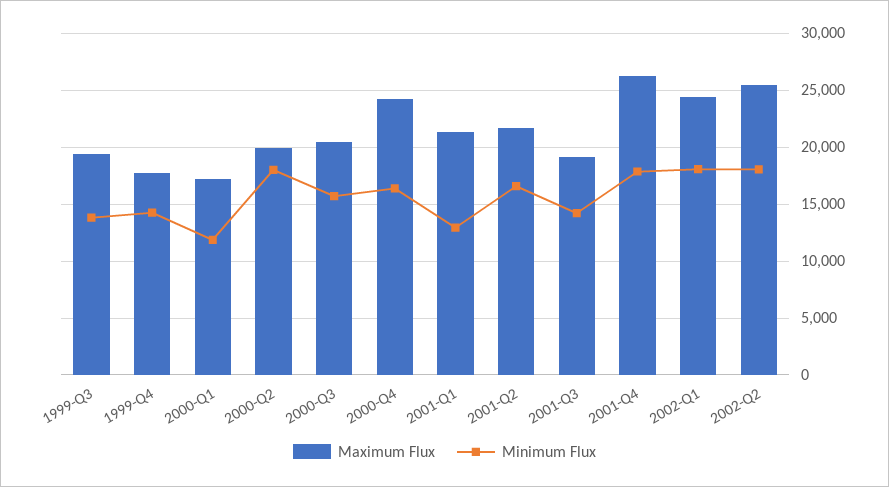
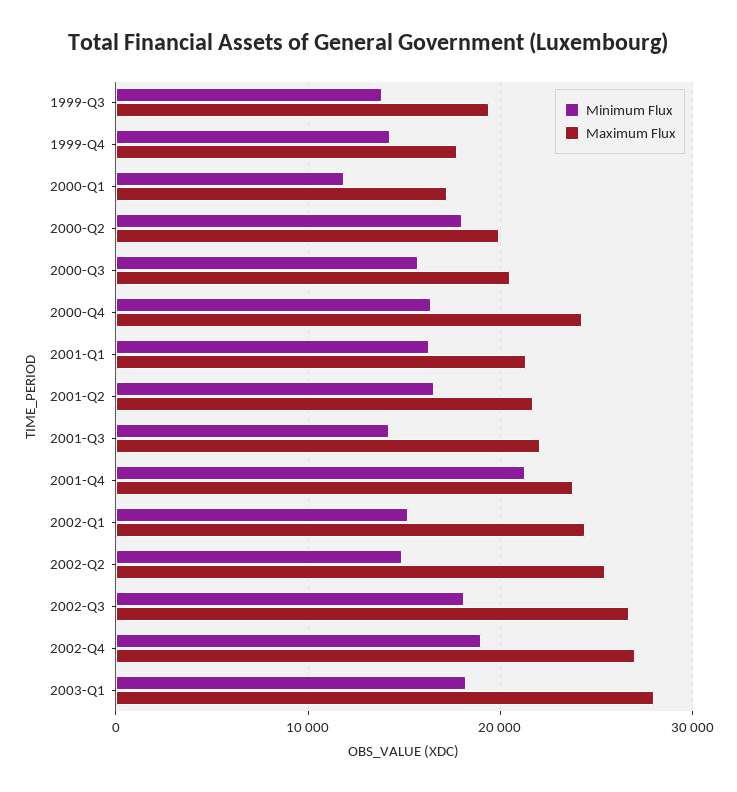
Minimum Flux, 2001-Q1: 13000 -> 16000
Maximum Flux, 2001-Q3: 19000 -> 22000
Maximum Flux, 2001-Q4: 26000 -> 24000
Minimum Flux, 2001-Q4: 18000 -> 21000
Minimum Flux, 2002-Q1: 18000 -> 15000
Minimum Flux, 2002-Q2: 18000 -> 15000
Minimum Flux, 2002-Q3: none -> 18000
Maximum Flux, 2002-Q3: none -> 27000
Minimum Flux, 2002-Q4: none -> 19000
Maximum Flux, 2002-Q4: none -> 27000
Minimum Flux, 2003-Q1: none -> 18000
Maximum Flux, 2003-Q1: none -> 28000

